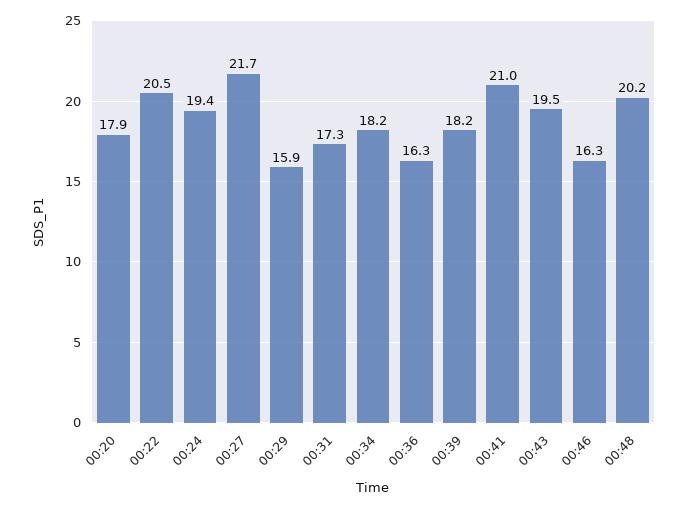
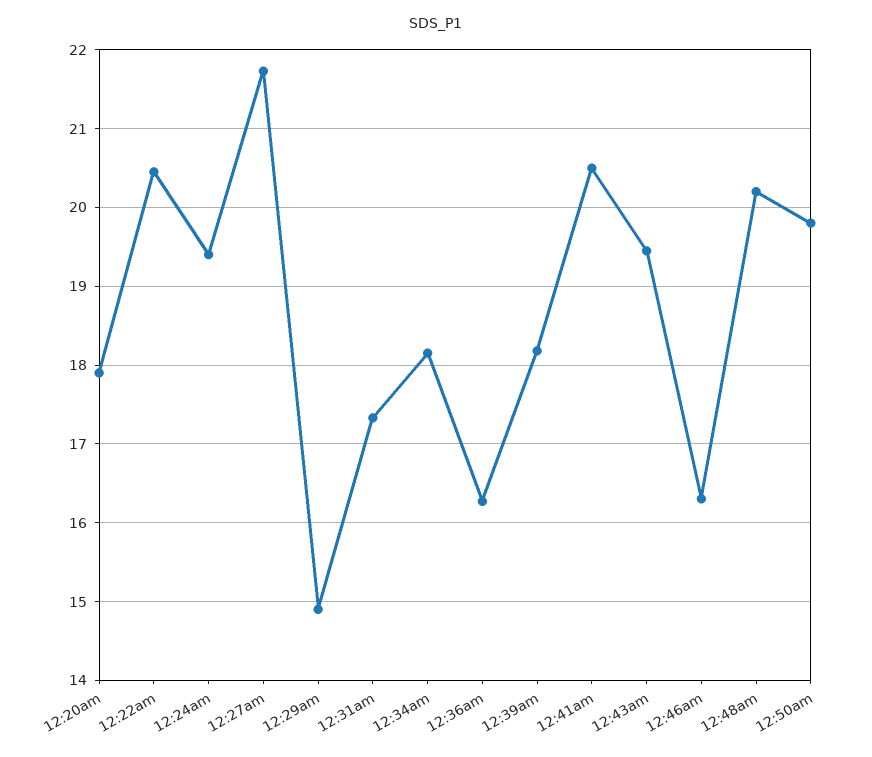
00:29: 15.9 -> 14.9
00:41: 21 -> 20.5
12:50am: none -> 19.8

